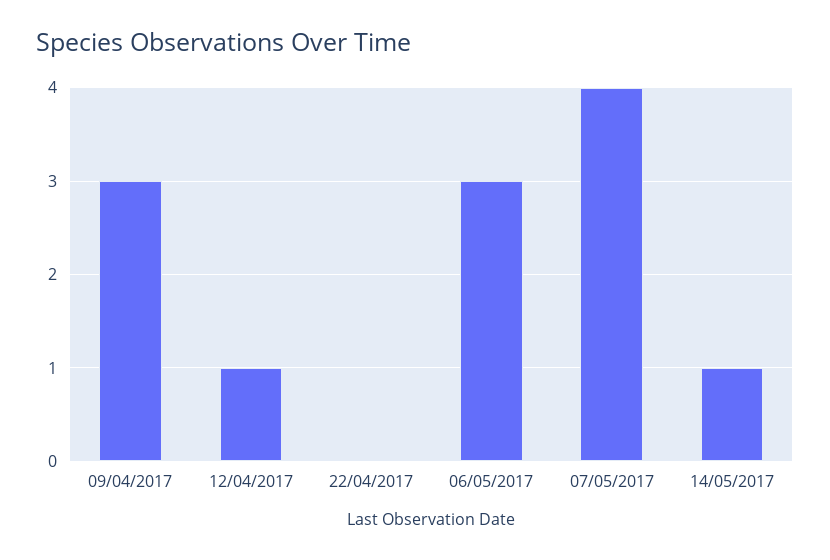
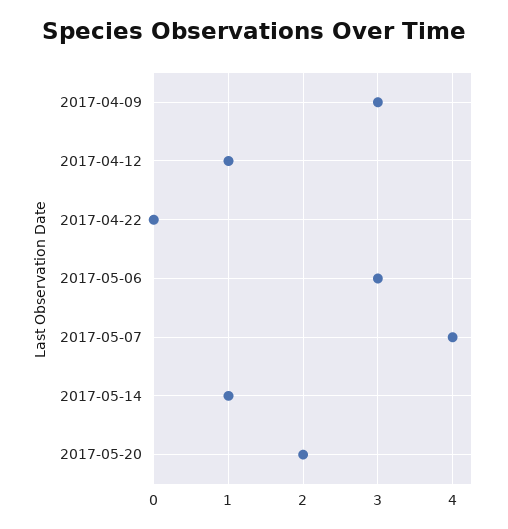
2017-05-20: none -> 2

